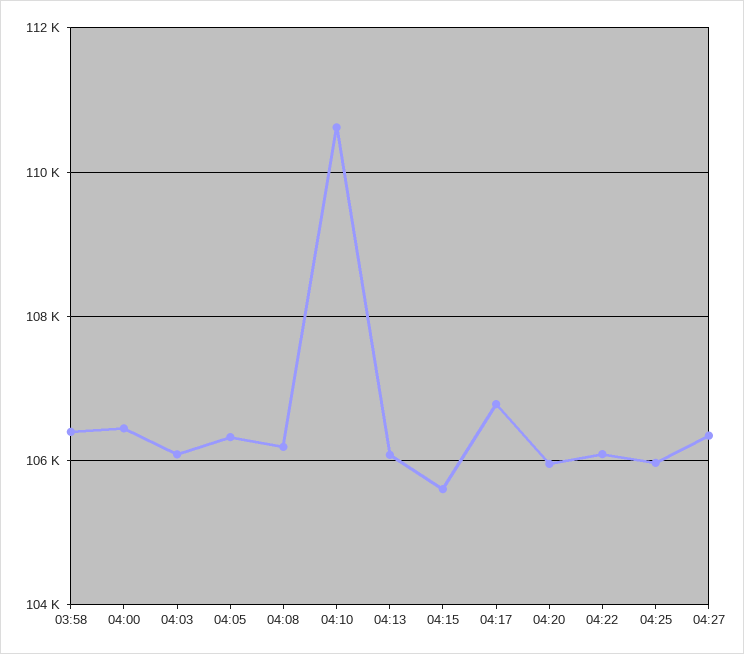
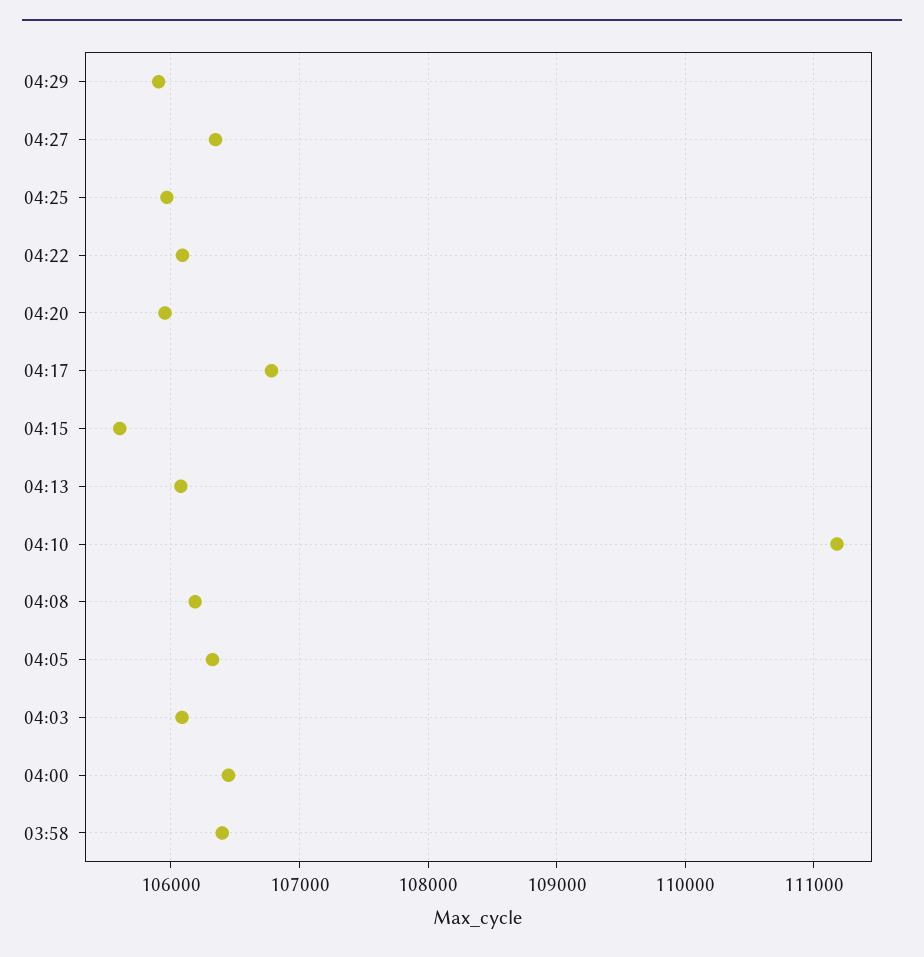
04:10: 110600 -> 111200
04:29: none -> 105900

